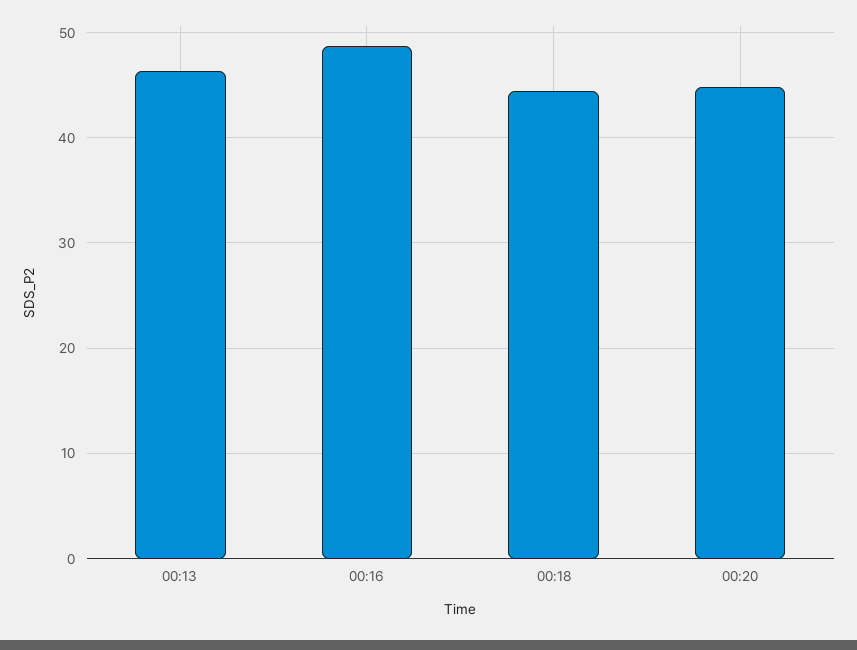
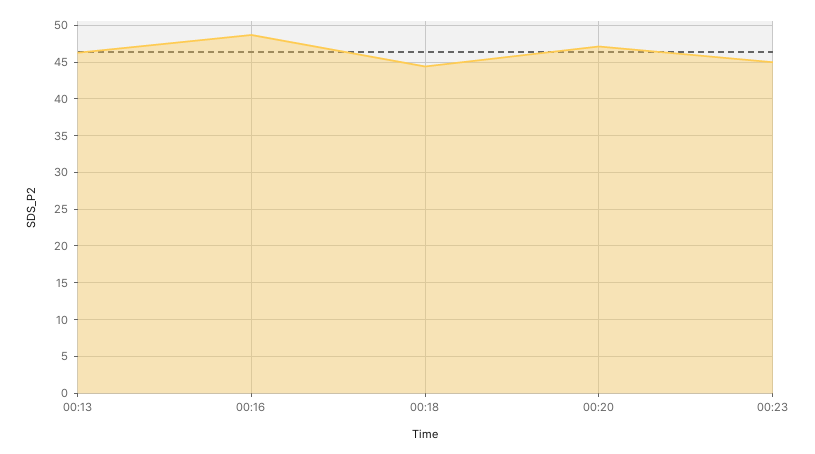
00:20: 45 -> 47
00:23: none -> 45

